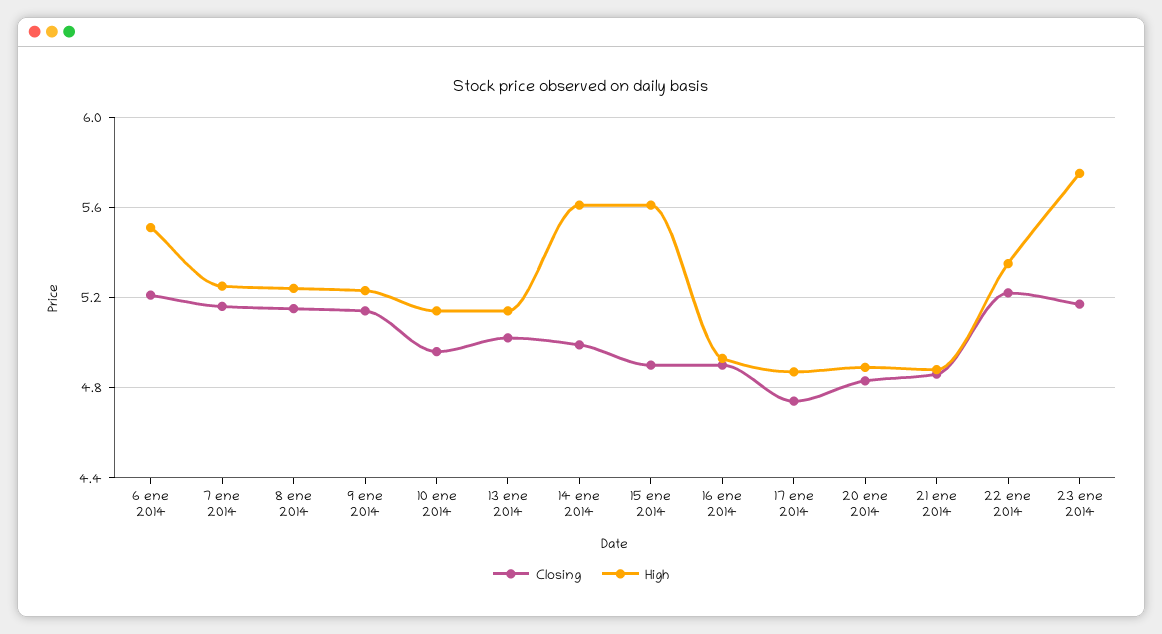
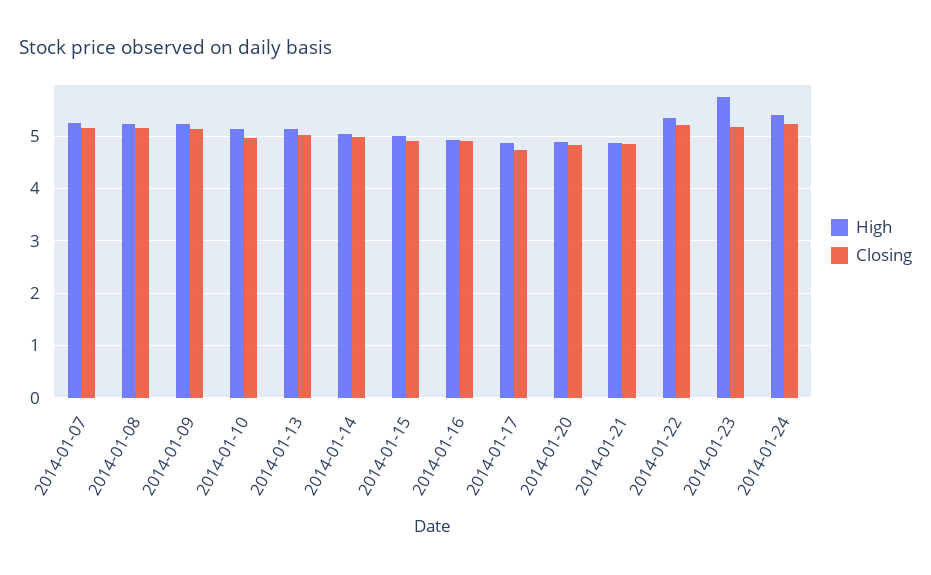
Closing, 6 ene 2014: 5.2 -> none
High, 6 ene 2014: 5.5 -> none
High, 14 ene 2014: 5.6 -> 5
High, 15 ene 2014: 5.6 -> 5
High, 2014-01-24: none -> 5.4
Closing, 2014-01-24: none -> 5.2

